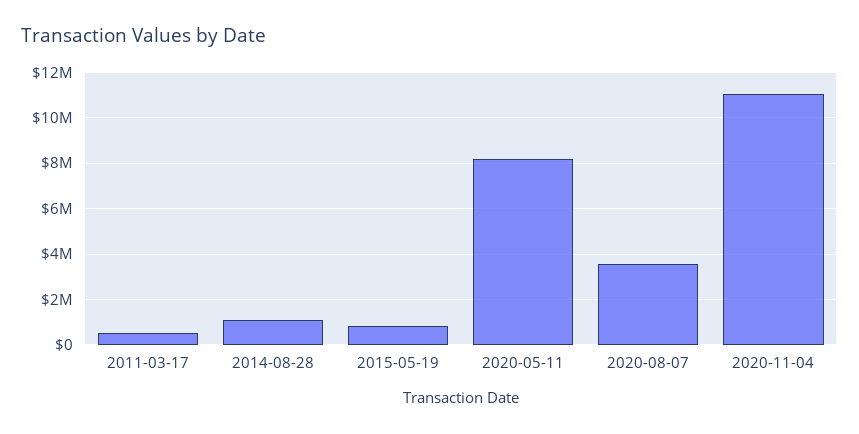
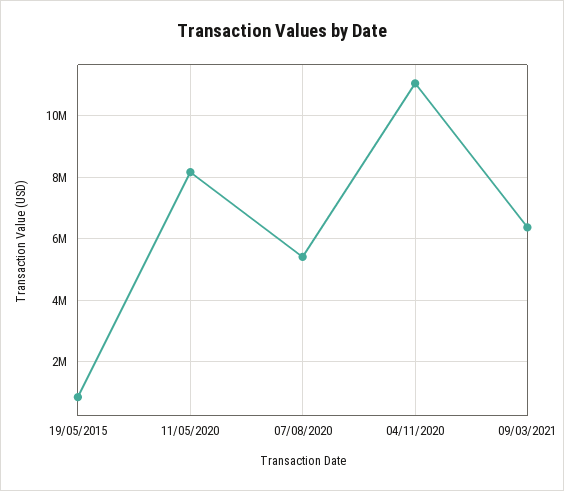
2011-03-17: 500000 -> none
2014-08-28: 1000000 -> none
2020-08-07: 3500000 -> 5400000
09/03/2021: none -> 6400000

